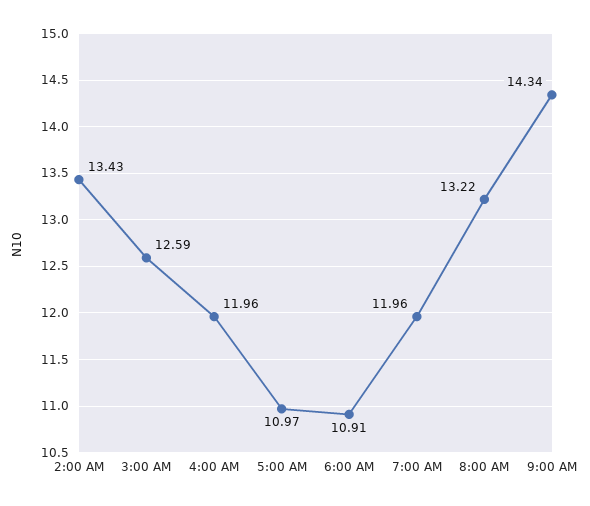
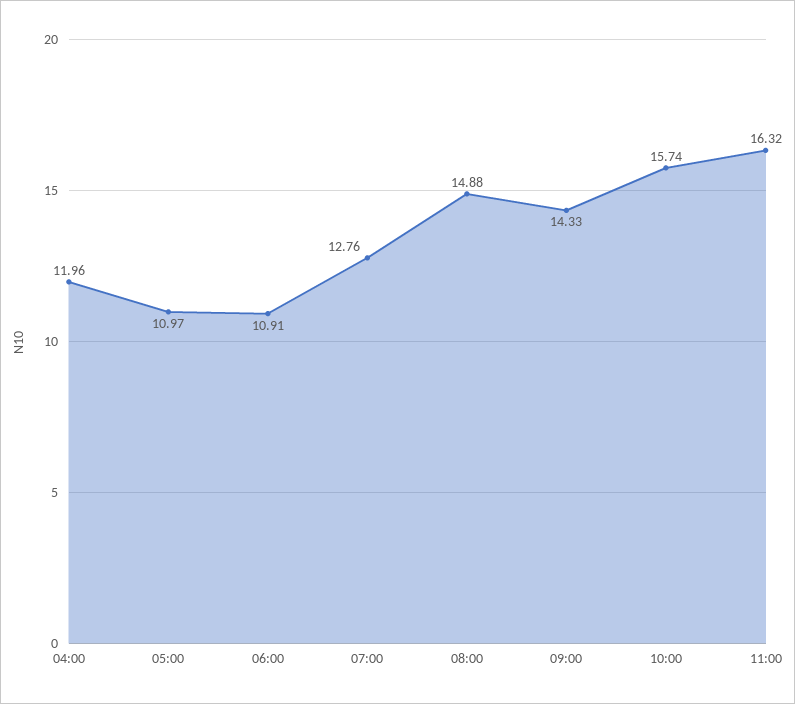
2:00 AM: 13.43 -> none
3:00 AM: 12.59 -> none
7:00 AM: 11.96 -> 12.76
8:00 AM: 13.22 -> 14.88
9:00 AM: 14.34 -> 14.33
10:00: none -> 15.74
11:00: none -> 16.32

